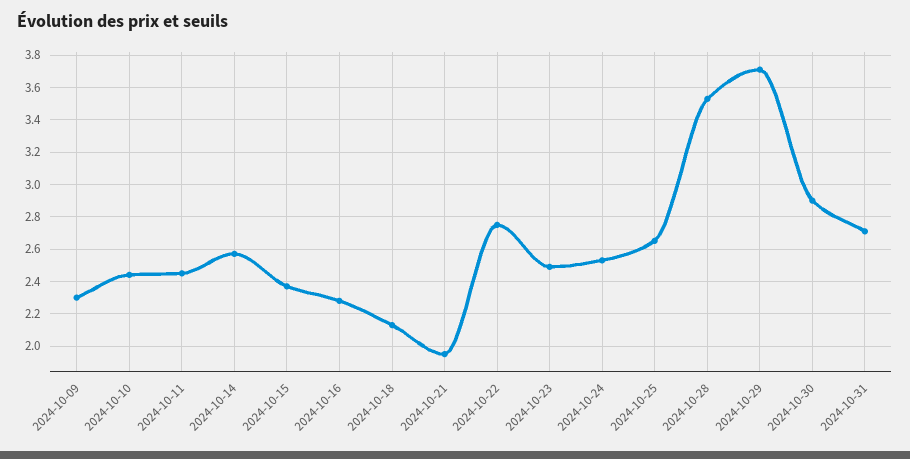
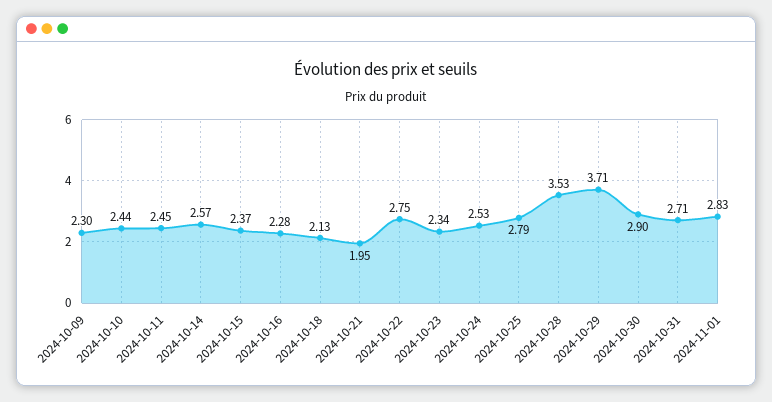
2024-10-23: 2.5 -> 2.34
2024-10-25: 2.65 -> 2.79
2024-11-01: none -> 2.83

